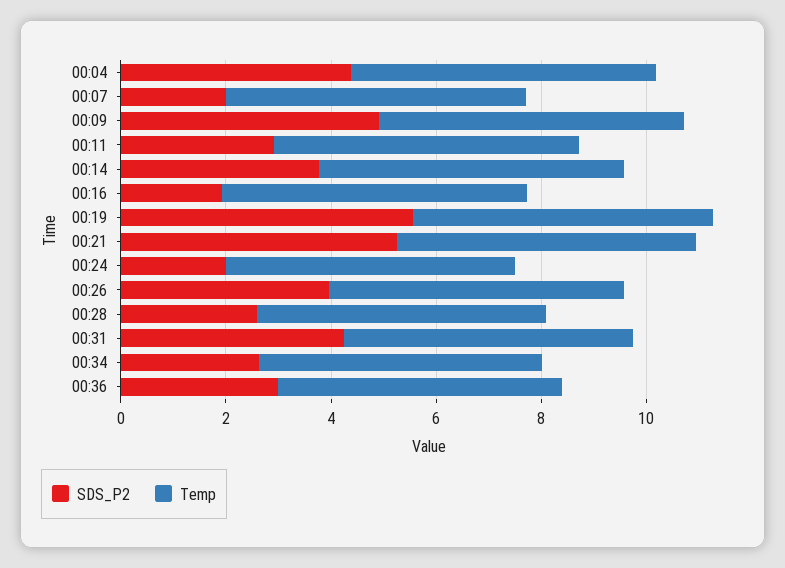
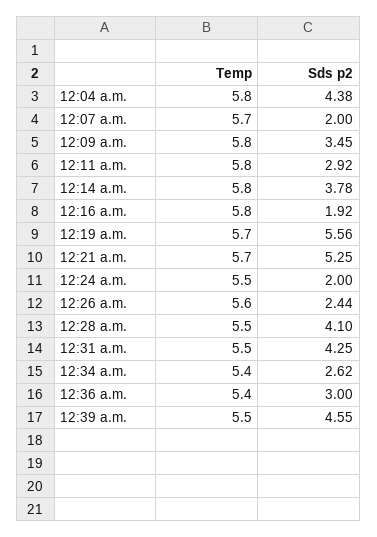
SDS_P2, 00:09: 5 -> 3.45
SDS_P2, 00:26: 4 -> 2.44
SDS_P2, 00:28: 2.5 -> 4.1
Temp, 12:39 a.m.: none -> 5.5
SDS_P2, 12:39 a.m.: none -> 4.55

